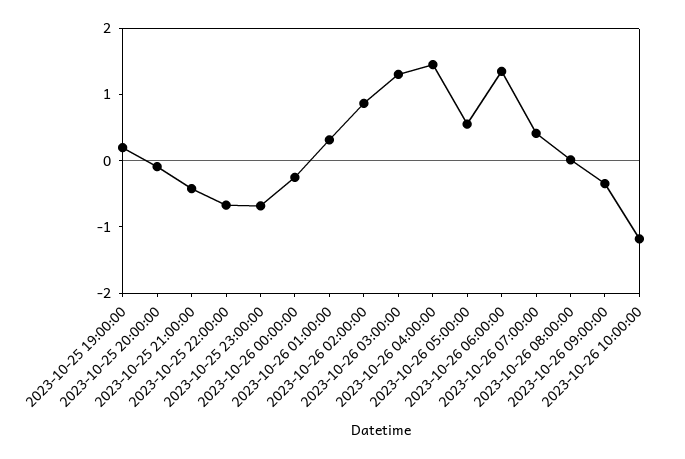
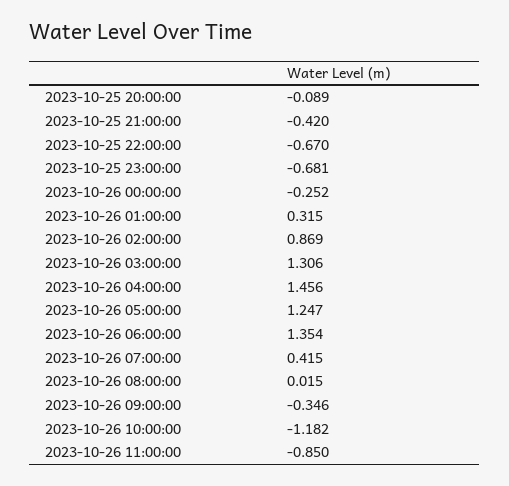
2023-10-25 19:00:00: 0.2 -> none
2023-10-26 05:00:00: 0.6 -> 1.247
2023-10-26 11:00:00: none -> -0.85

